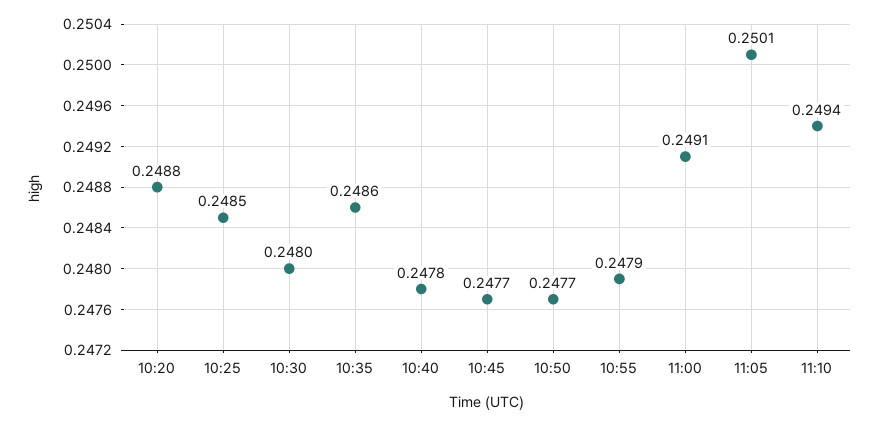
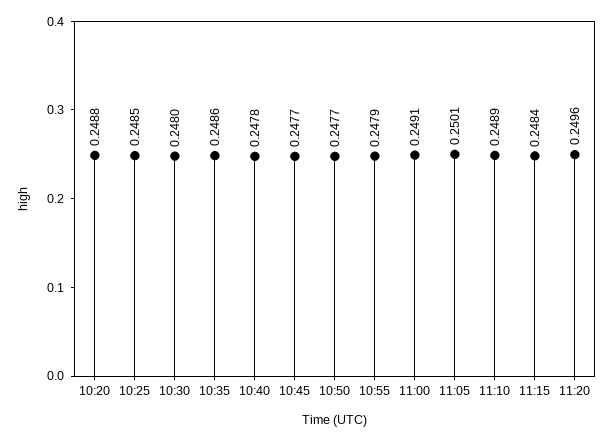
11:10: 0.2494 -> 0.2489
11:15: none -> 0.2484
11:20: none -> 0.2496

